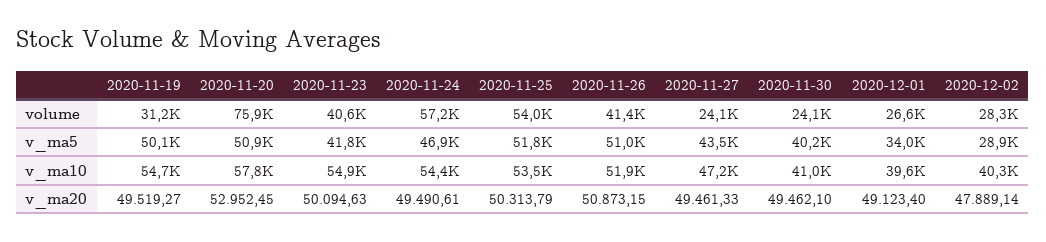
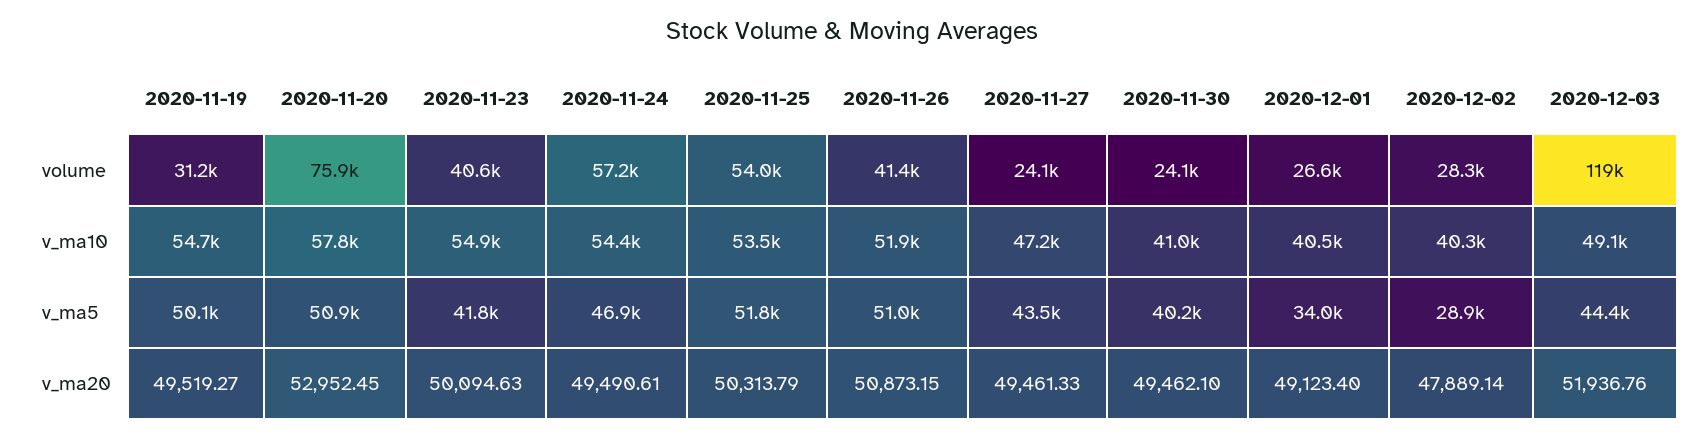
2020-12-01, v_ma10: 39600 -> 40500
2020-12-03, volume: none -> 119000
2020-12-03, v_ma10: none -> 49100
2020-12-03, v_ma5: none -> 44400
2020-12-03, v_ma20: none -> 51936.76

